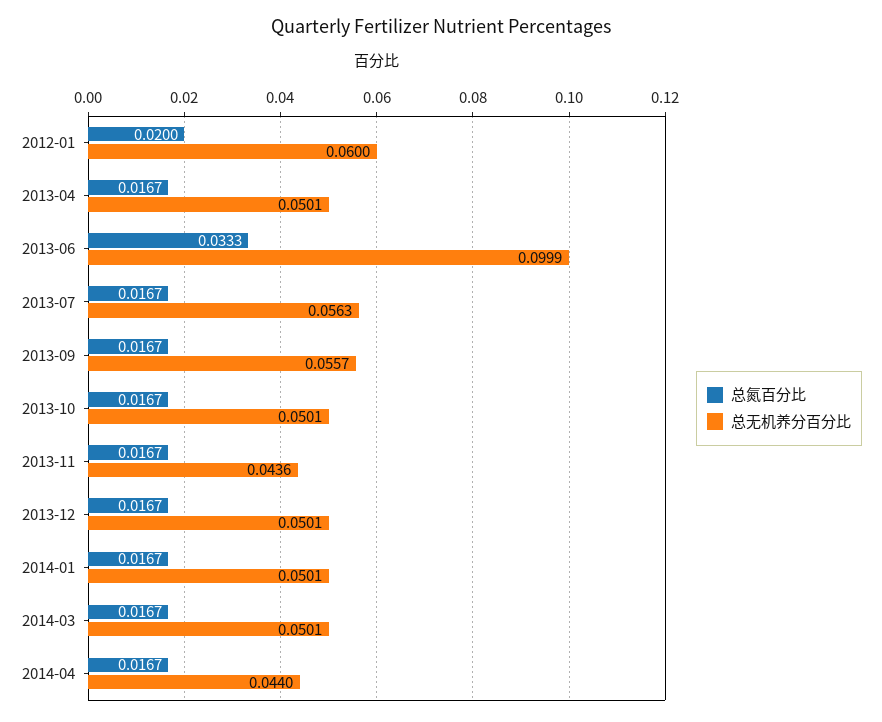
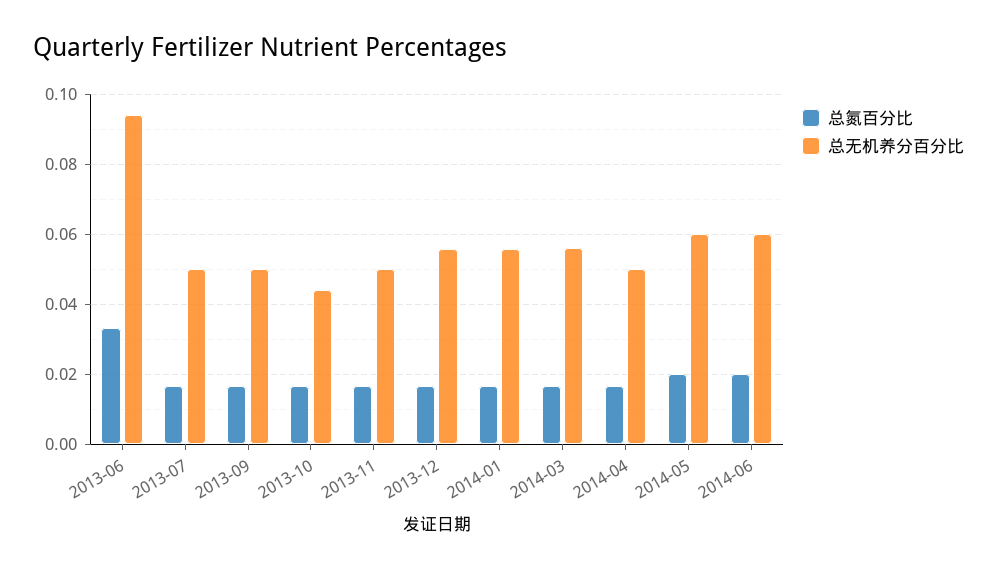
总氮百分比, 2012-01: 0.02 -> none
总无机养分百分比, 2012-01: 0.06 -> none
总氮百分比, 2013-04: 0.0167 -> none
总无机养分百分比, 2013-04: 0.0501 -> none
总无机养分百分比, 2013-06: 0.0999 -> 0.094
总无机养分百分比, 2013-07: 0.0563 -> 0.05
总无机养分百分比, 2013-09: 0.0557 -> 0.05
总无机养分百分比, 2013-10: 0.0501 -> 0.044
总无机养分百分比, 2013-11: 0.0436 -> 0.05
总无机养分百分比, 2013-12: 0.0501 -> 0.056
总无机养分百分比, 2014-01: 0.0501 -> 0.056
总无机养分百分比, 2014-03: 0.0501 -> 0.056
总无机养分百分比, 2014-04: 0.044 -> 0.05
总氮百分比, 2014-05: none -> 0.02
总无机养分百分比, 2014-05: none -> 0.06
总氮百分比, 2014-06: none -> 0.02
总无机养分百分比, 2014-06: none -> 0.06

